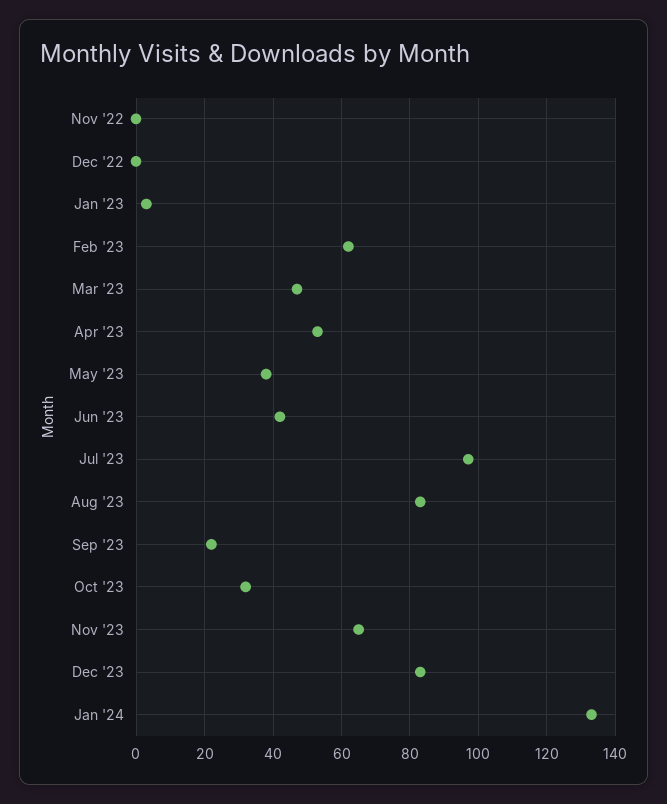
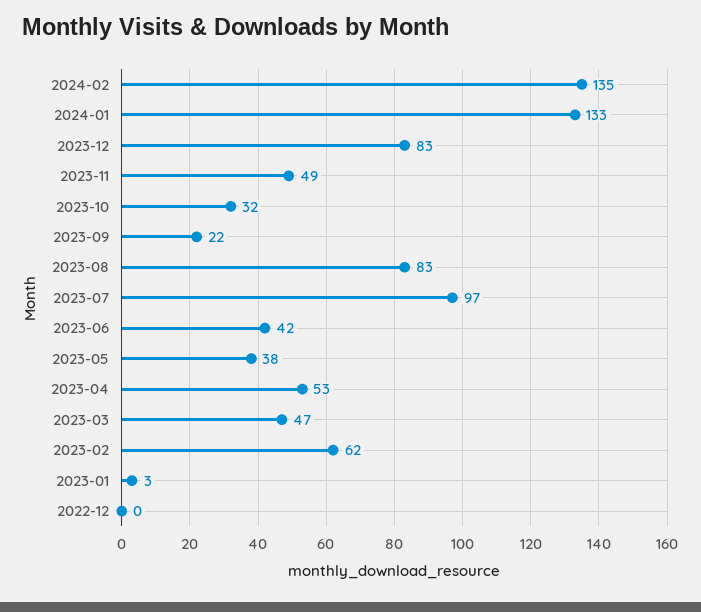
Nov '22: 0 -> none
Nov '23: 65 -> 49
2024-02: none -> 135

